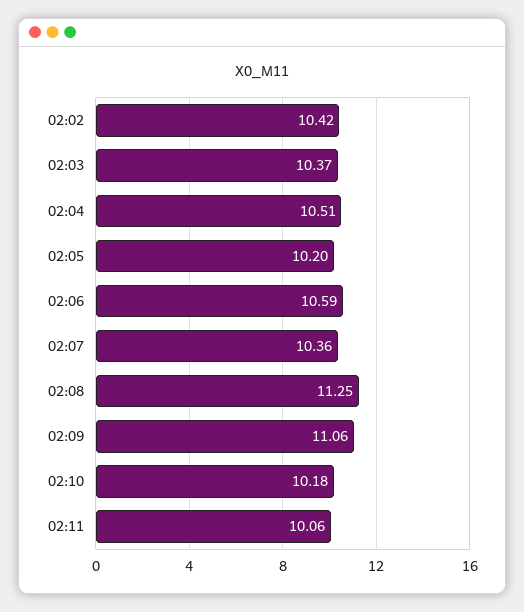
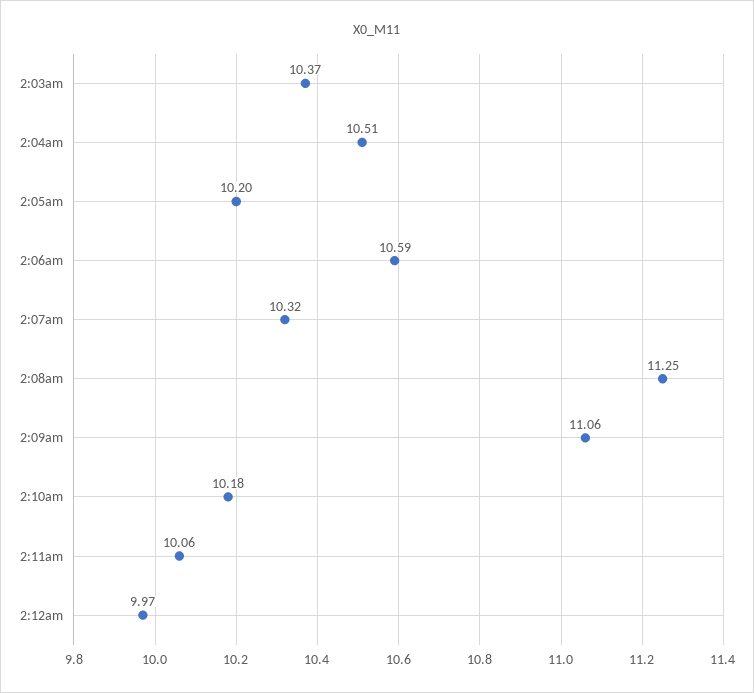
02:02: 10.42 -> none
02:07: 10.36 -> 10.32
2:12am: none -> 9.97

